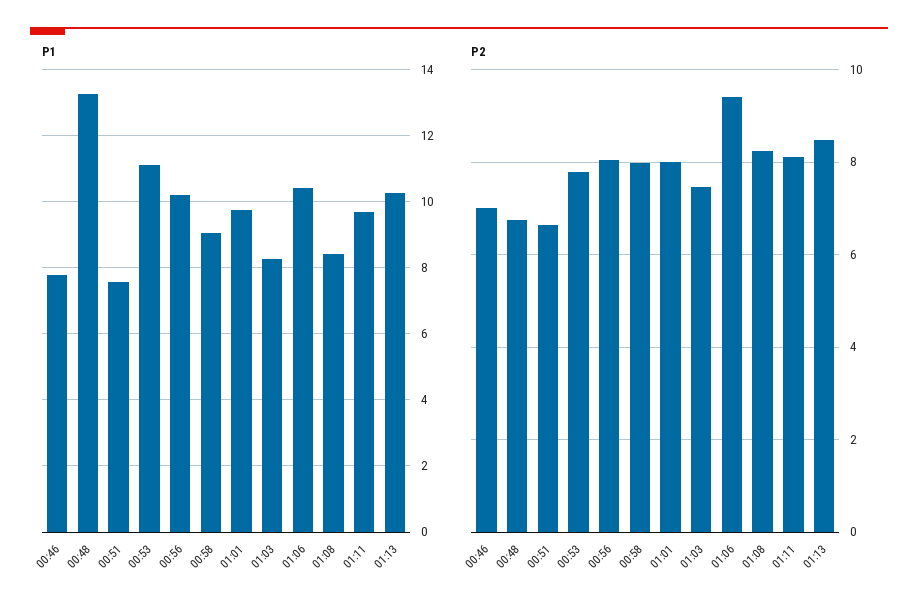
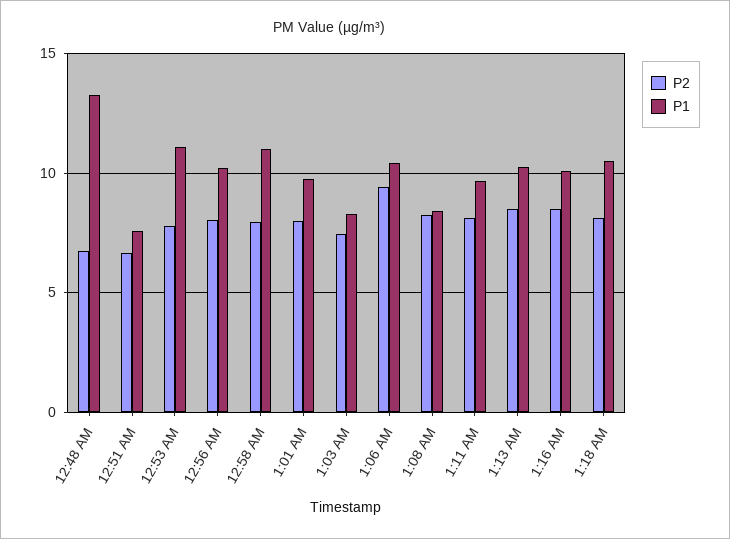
P1, 00:46: 7.8 -> none
P1, 00:58: 9 -> 11
P2, 00:46: 7 -> none
P2, 1:16 AM: none -> 8.5
P1, 1:16 AM: none -> 10
P2, 1:18 AM: none -> 8
P1, 1:18 AM: none -> 10.5

